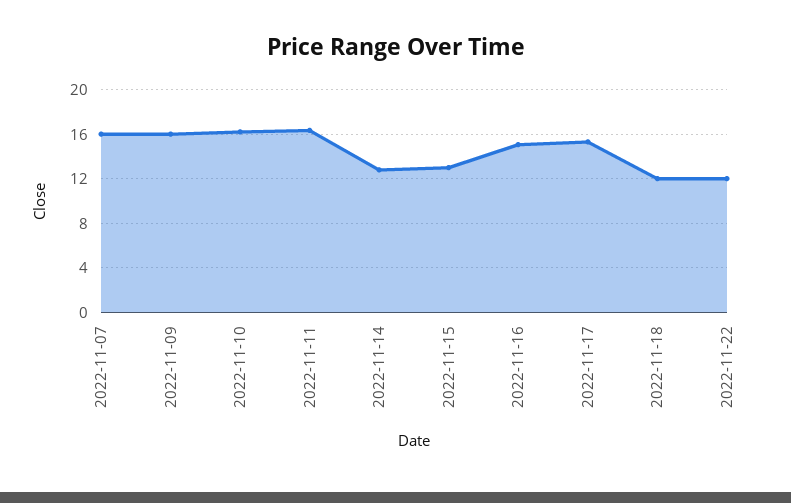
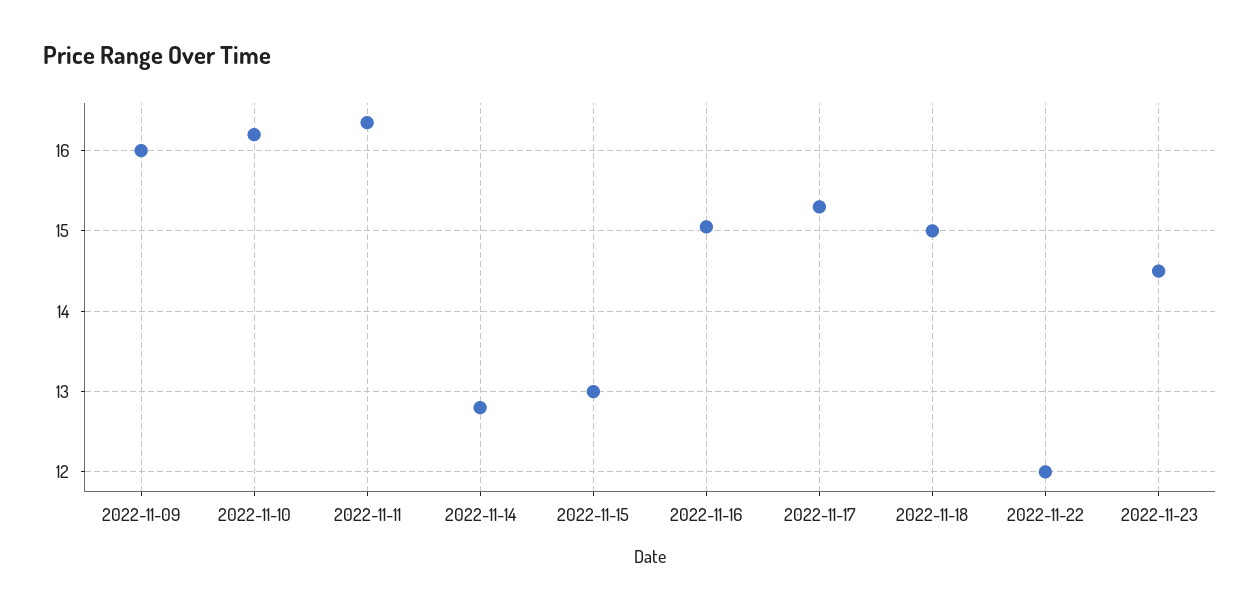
2022-11-07: 16 -> none
2022-11-18: 12 -> 15
2022-11-23: none -> 14.5

